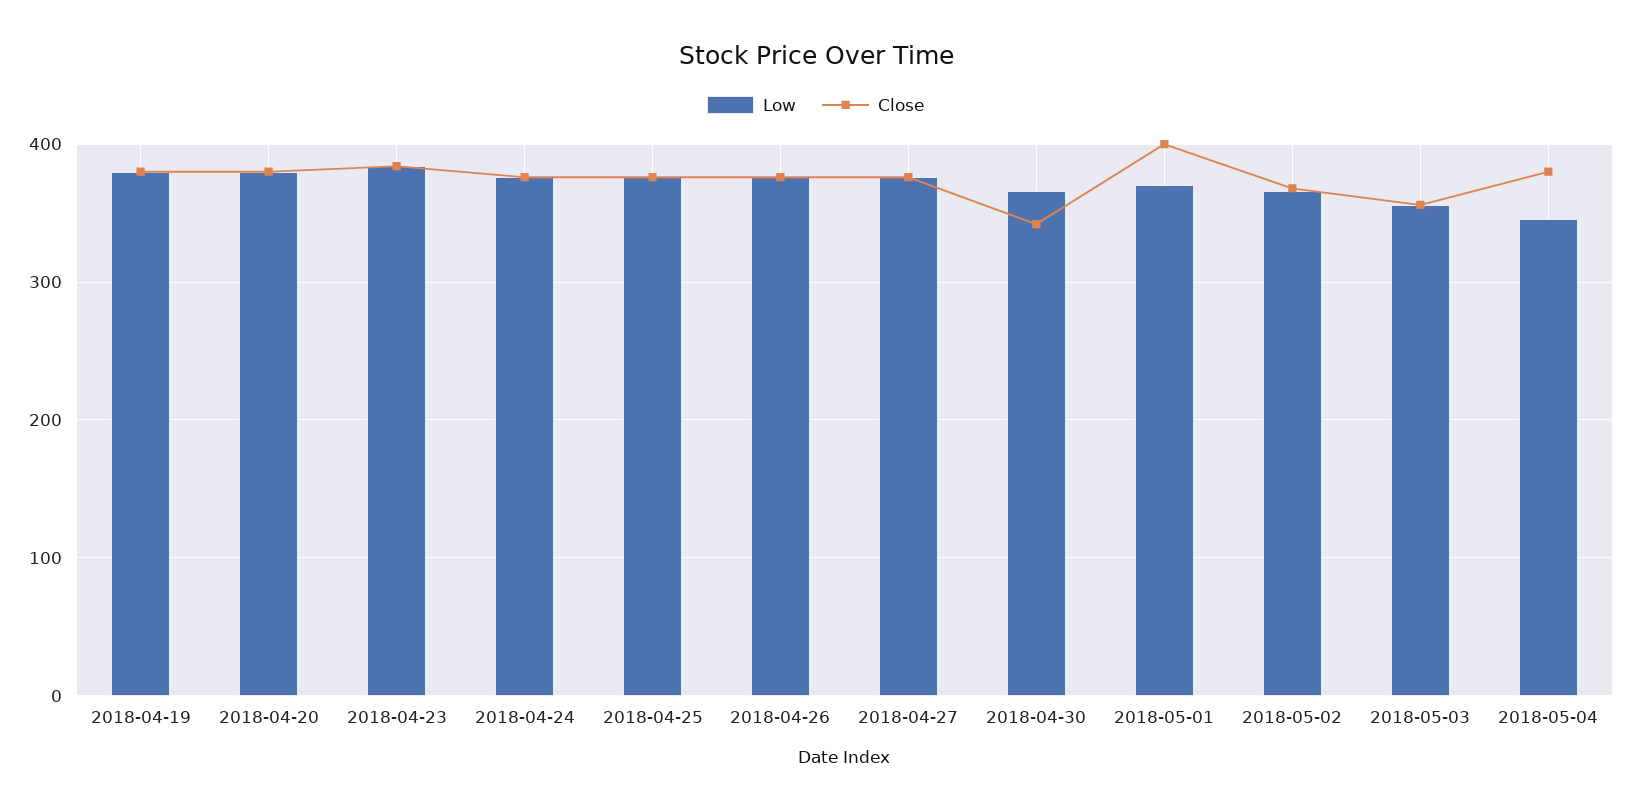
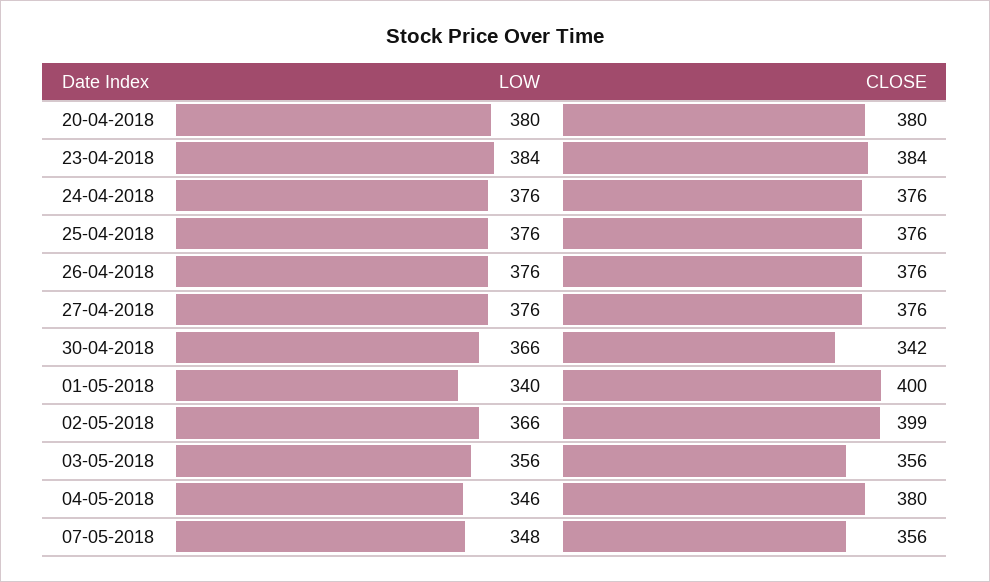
Low, 2018-04-19: 380 -> none
Close, 2018-04-19: 380 -> none
Low, 2018-05-01: 370 -> 340
Close, 2018-05-02: 370 -> 399
Low, 07-05-2018: none -> 348
Close, 07-05-2018: none -> 356

